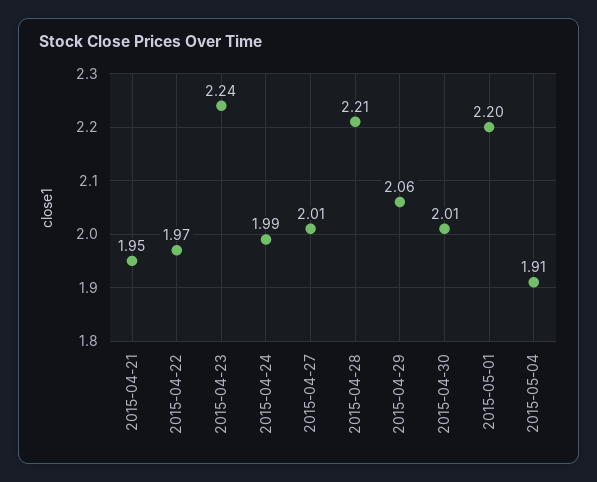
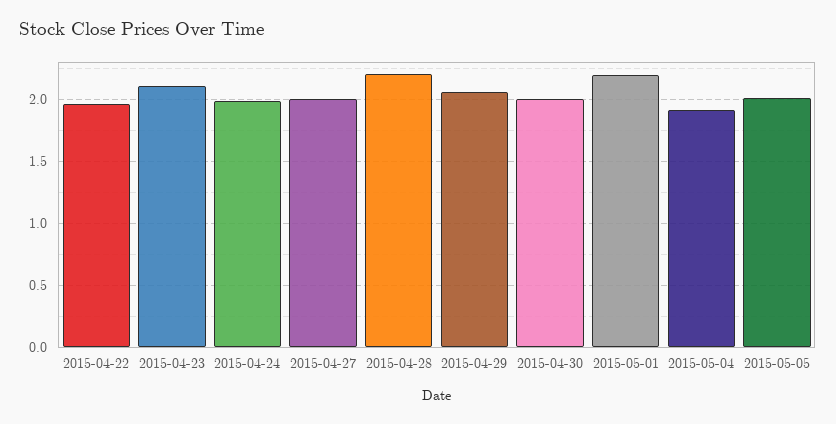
2015-04-21: 1.95 -> none
2015-04-23: 2.24 -> 2.1
2015-05-05: none -> 2

